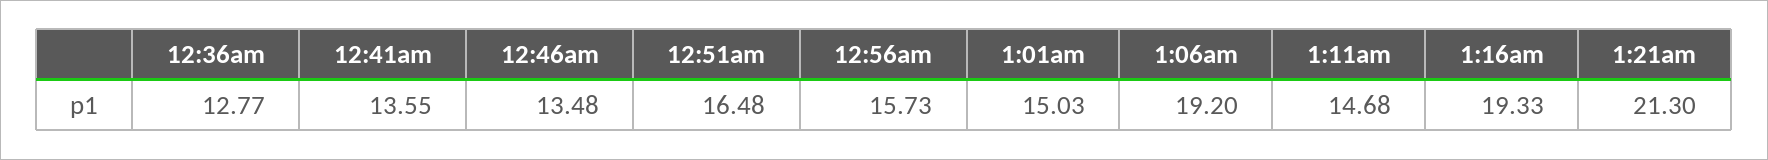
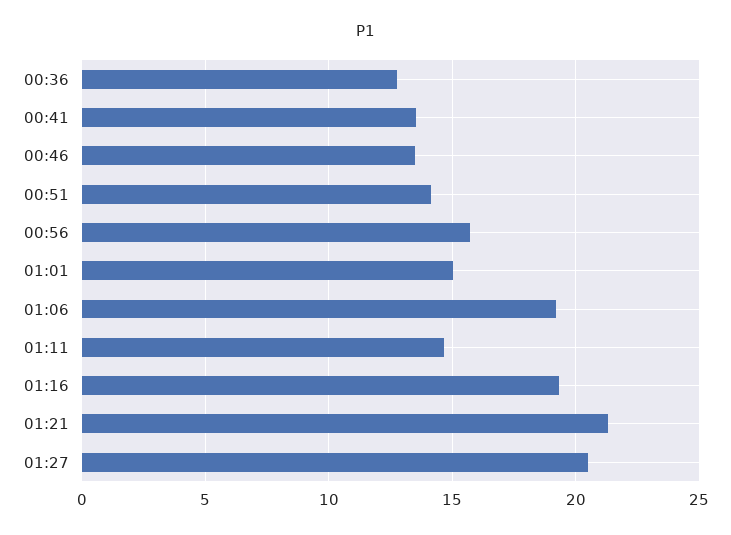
12:51am: 16.48 -> 14
01:27: none -> 20.5

